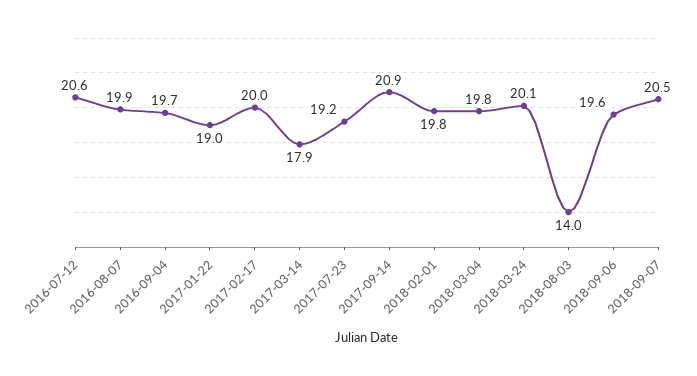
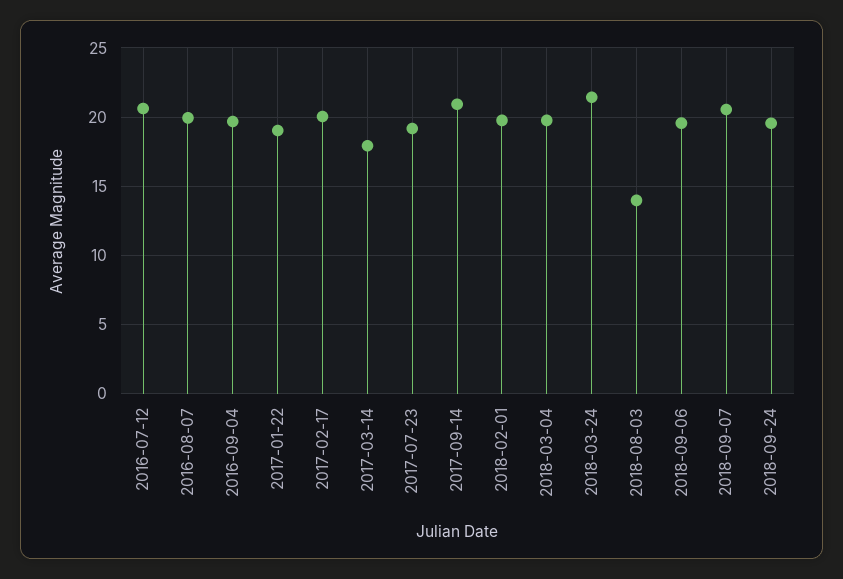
2018-03-24: 20.1 -> 21.5
2018-09-24: none -> 19.5

